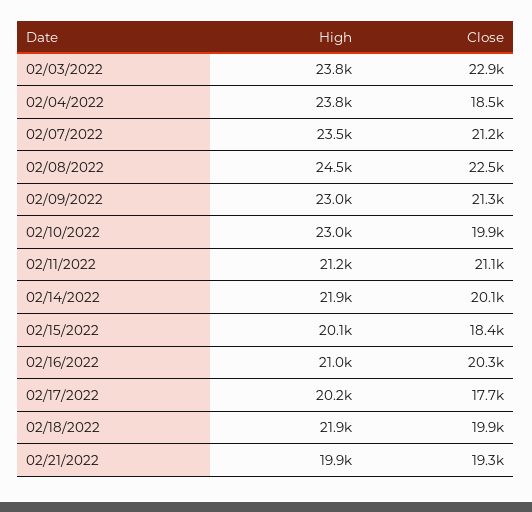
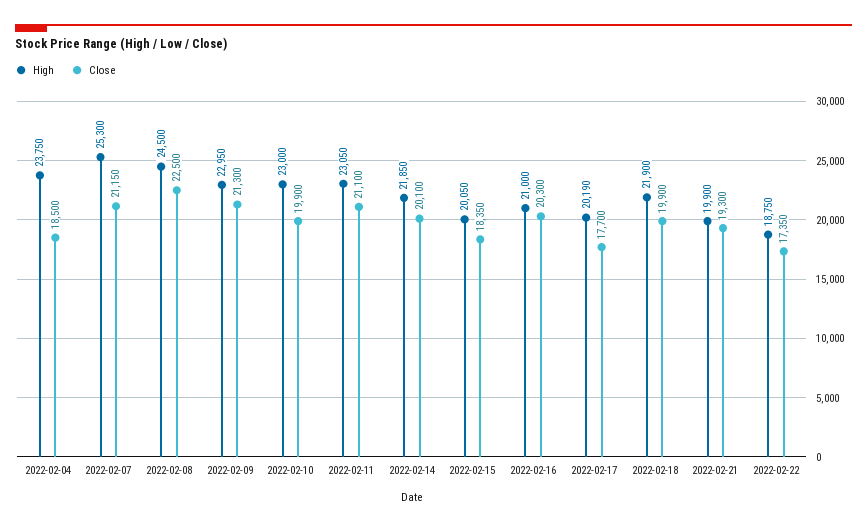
High, 02/03/2022: 23800 -> none
Close, 02/03/2022: 22900 -> none
High, 02/07/2022: 23500 -> 25300
High, 02/11/2022: 21200 -> 23050
High, 2022-02-22: none -> 18750
Close, 2022-02-22: none -> 17350

